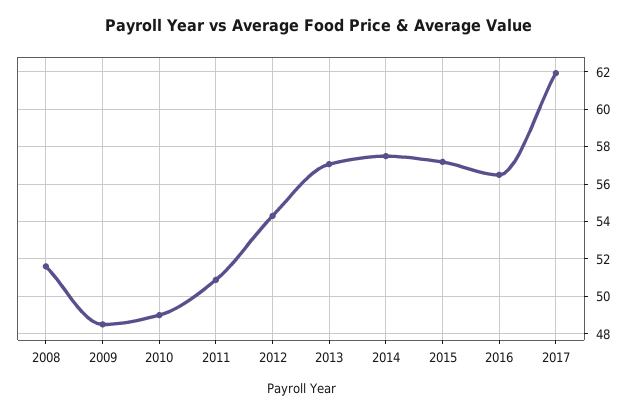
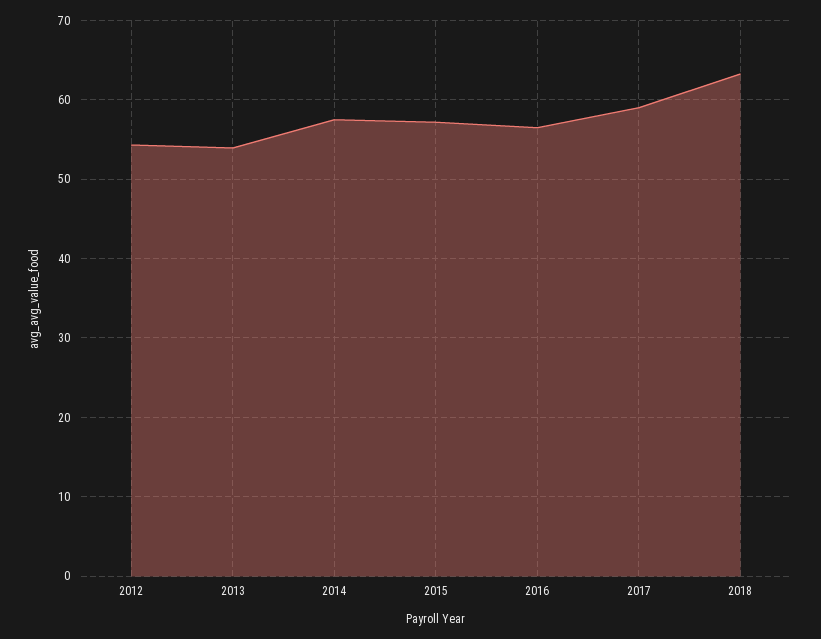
2008: 51.5 -> none
2009: 48.5 -> none
2010: 49 -> none
2011: 51 -> none
2013: 57 -> 54
2017: 62 -> 59
2018: none -> 63

